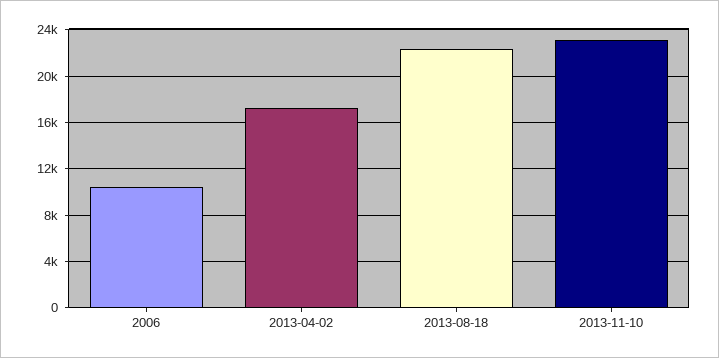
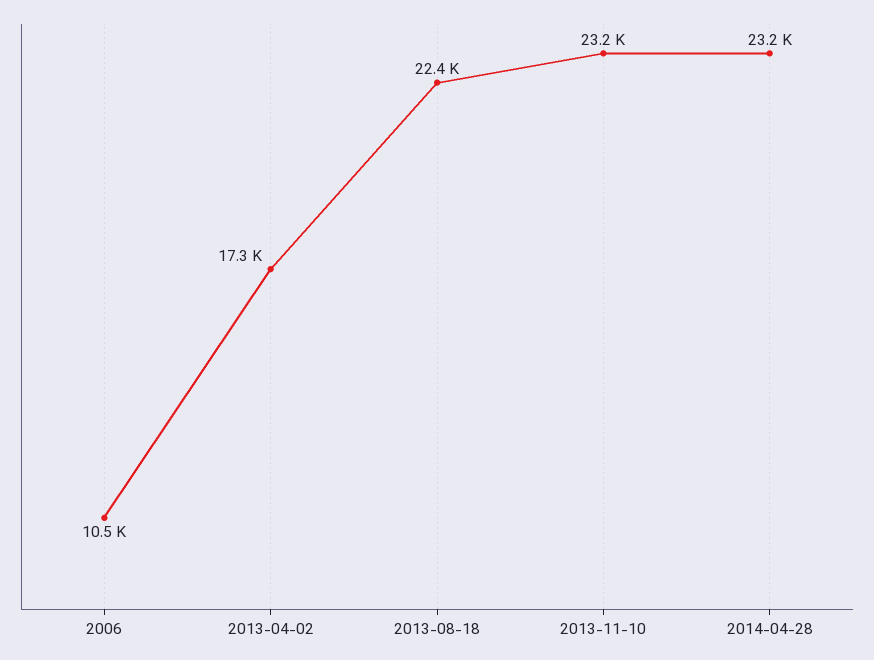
2014-04-28: none -> 23200

